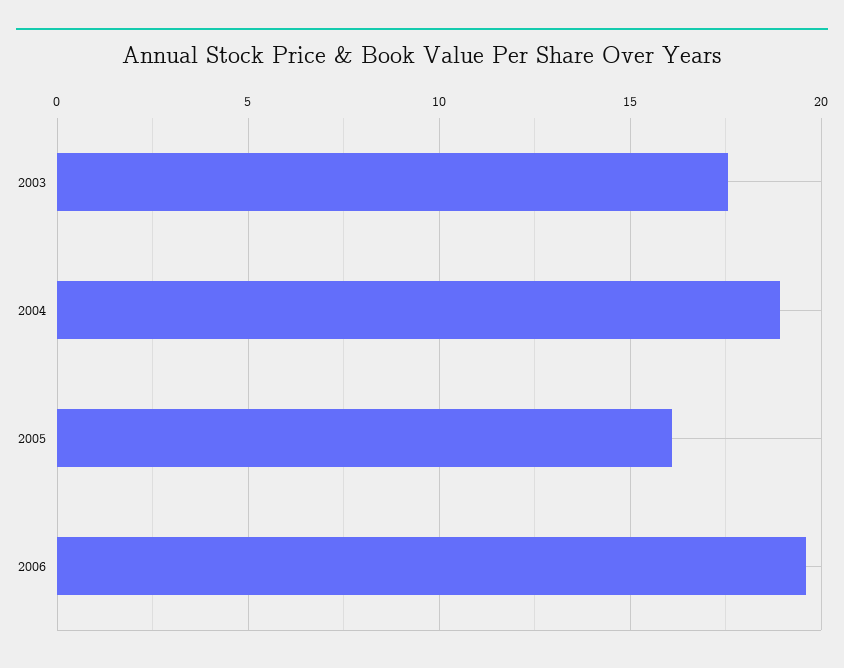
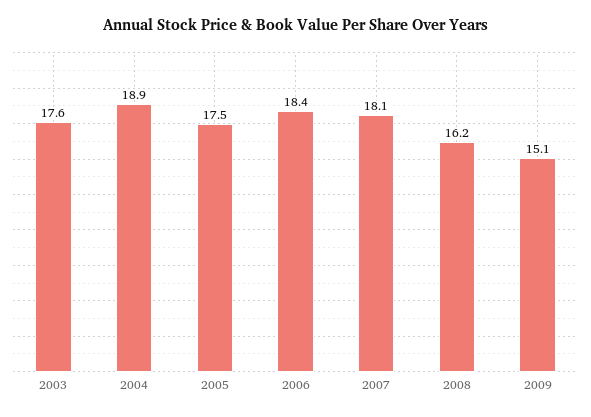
2005: 16 -> 17.5
2006: 19.5 -> 18.4
2007: none -> 18.1
2008: none -> 16.2
2009: none -> 15.1

